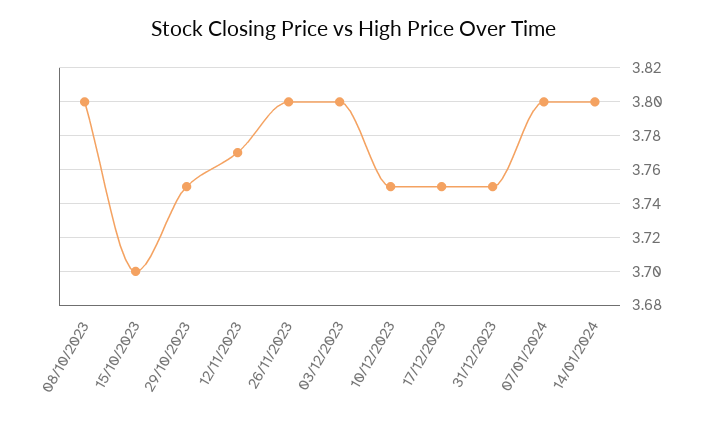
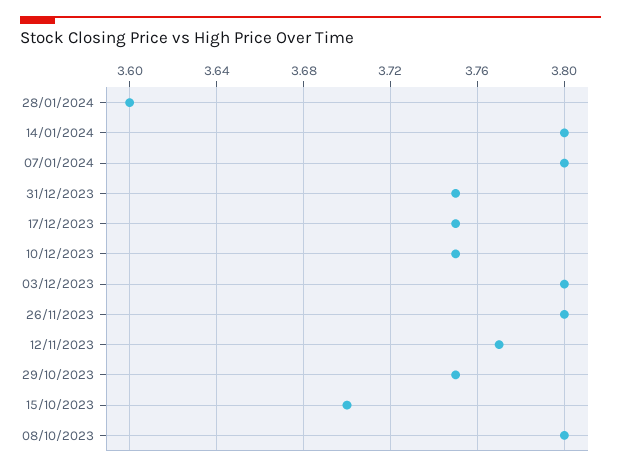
28/01/2024: none -> 3.6

